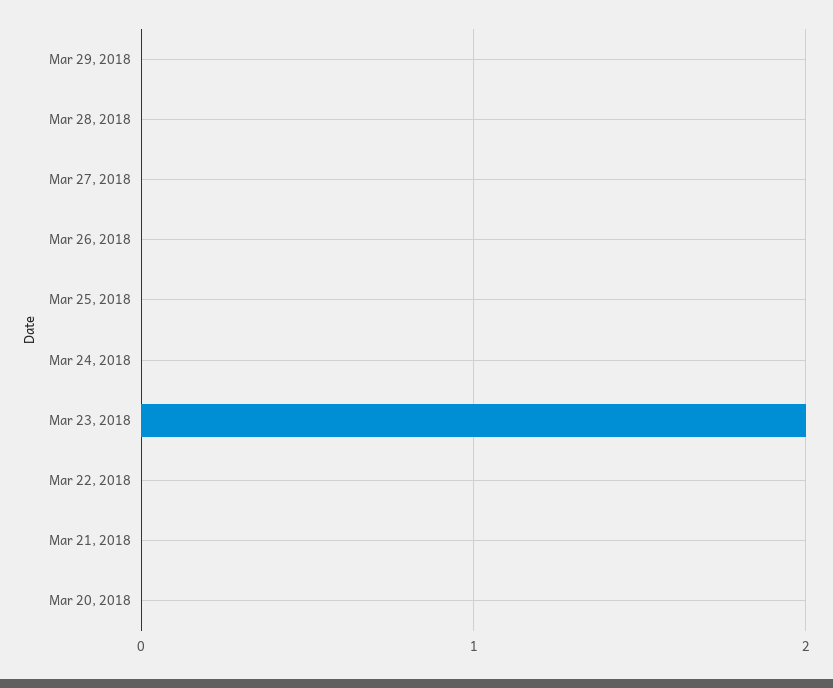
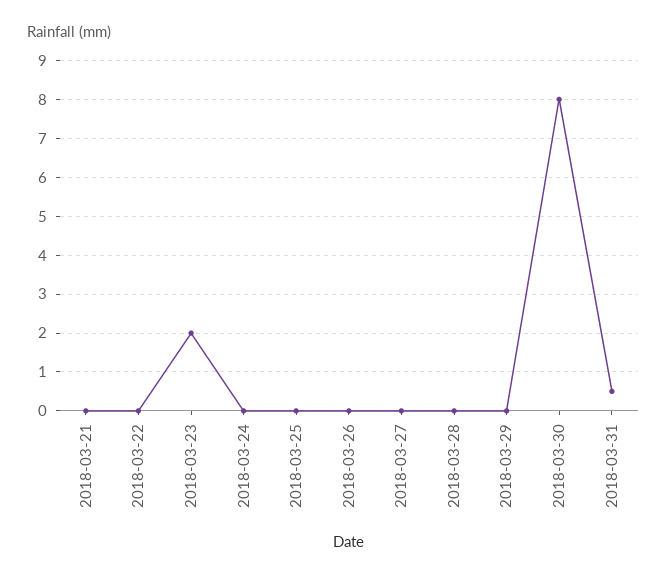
Mar 20, 2018: 0 -> none
2018-03-30: none -> 8
2018-03-31: none -> 0.5

